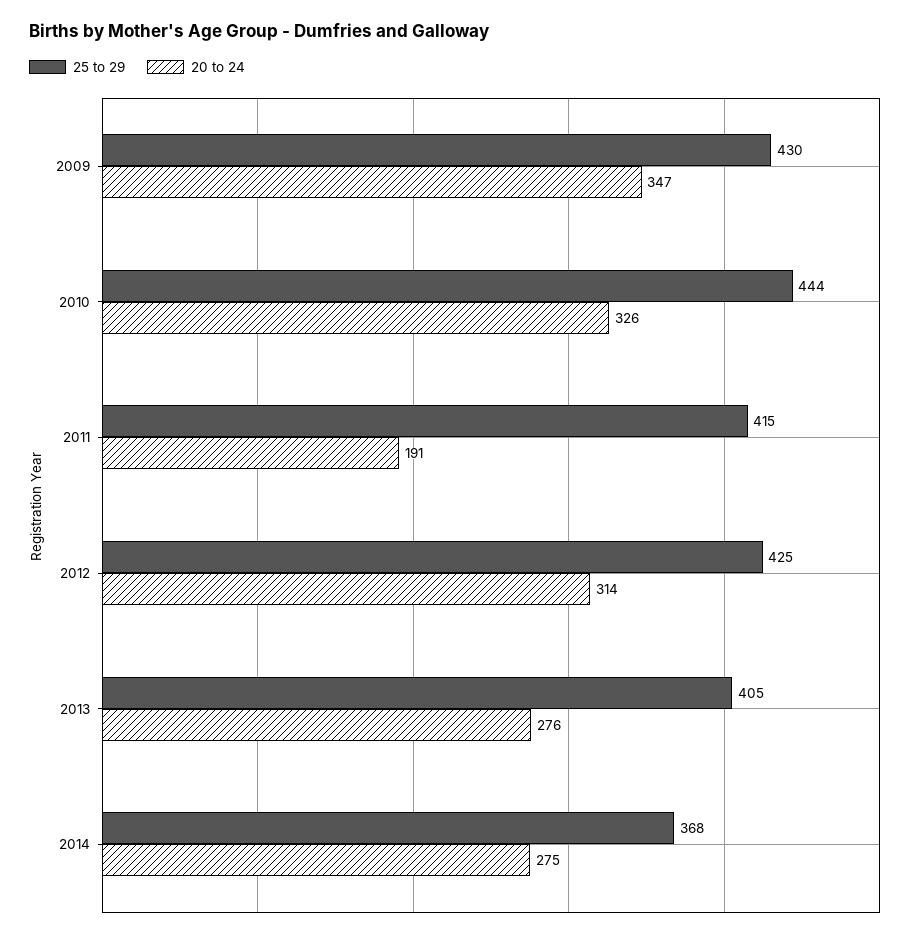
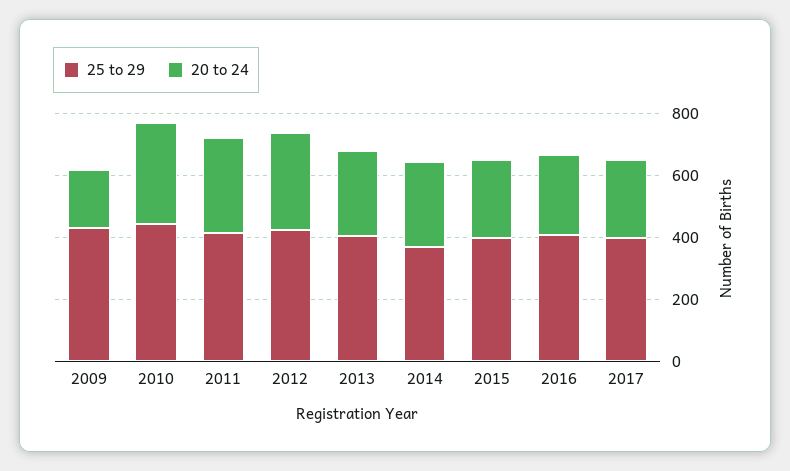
20 to 24, 2009: 347 -> 200
20 to 24, 2011: 191 -> 300
25 to 29, 2015: none -> 400
20 to 24, 2015: none -> 250
25 to 29, 2016: none -> 400
20 to 24, 2016: none -> 250
25 to 29, 2017: none -> 400
20 to 24, 2017: none -> 250

